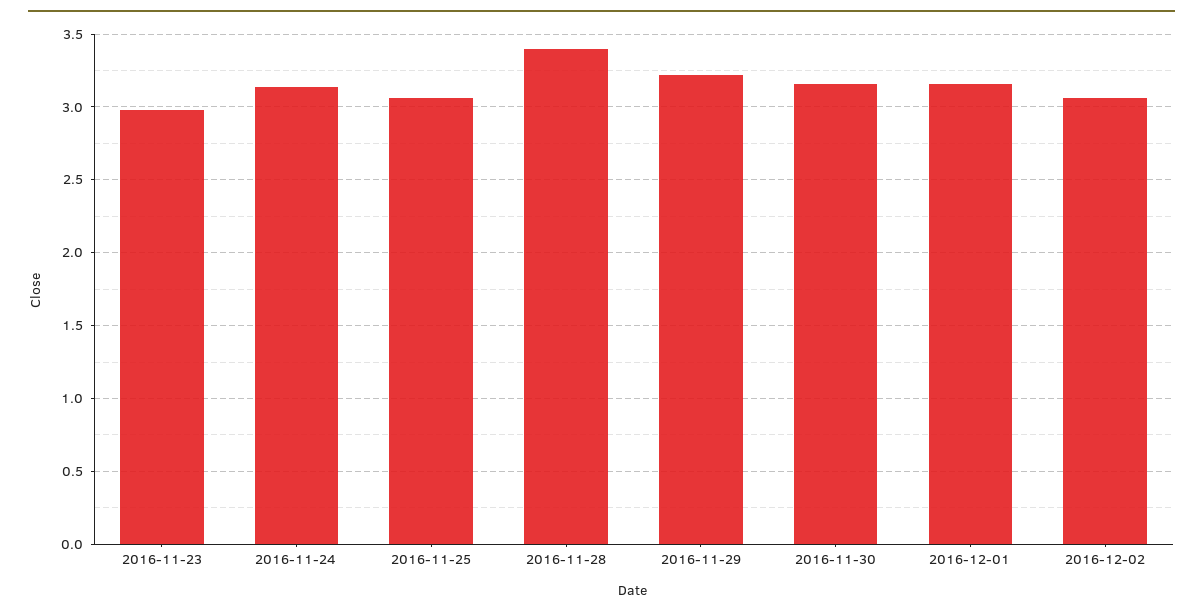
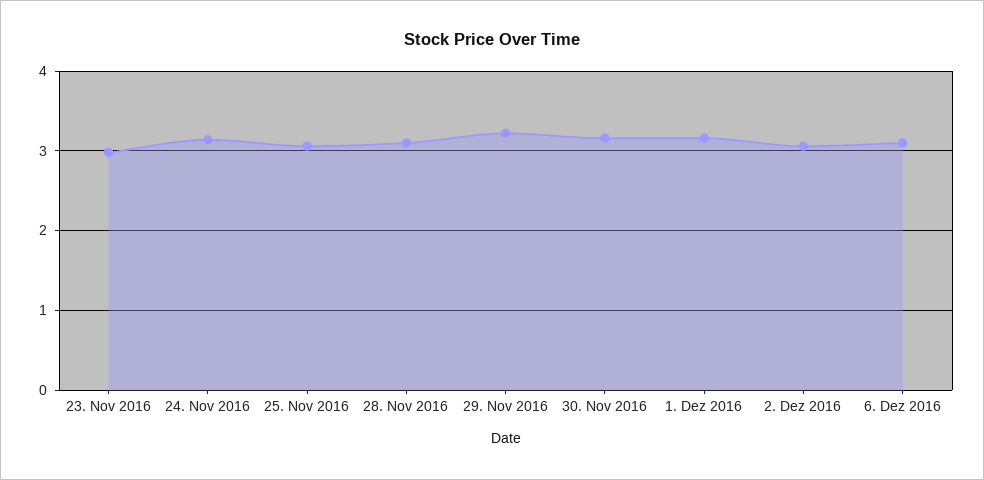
2016-11-28: 3.4 -> 3.1
6. Dez 2016: none -> 3.1

